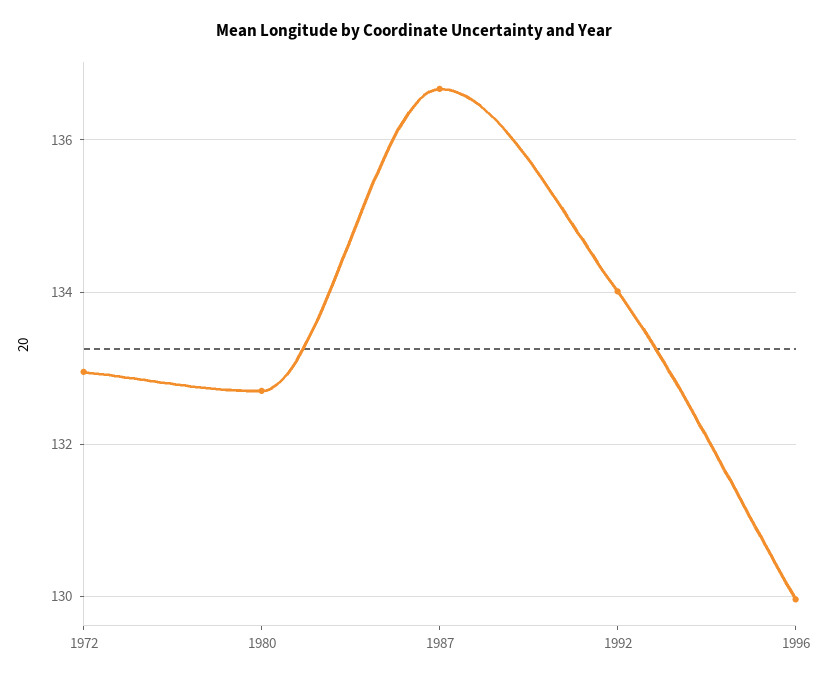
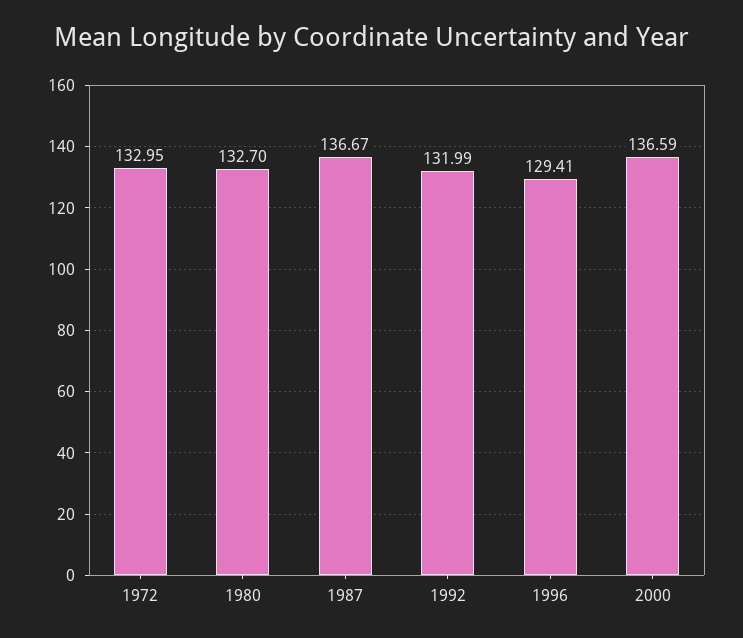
1992: 134 -> 131.99
1996: 130 -> 129.41
2000: none -> 136.59

